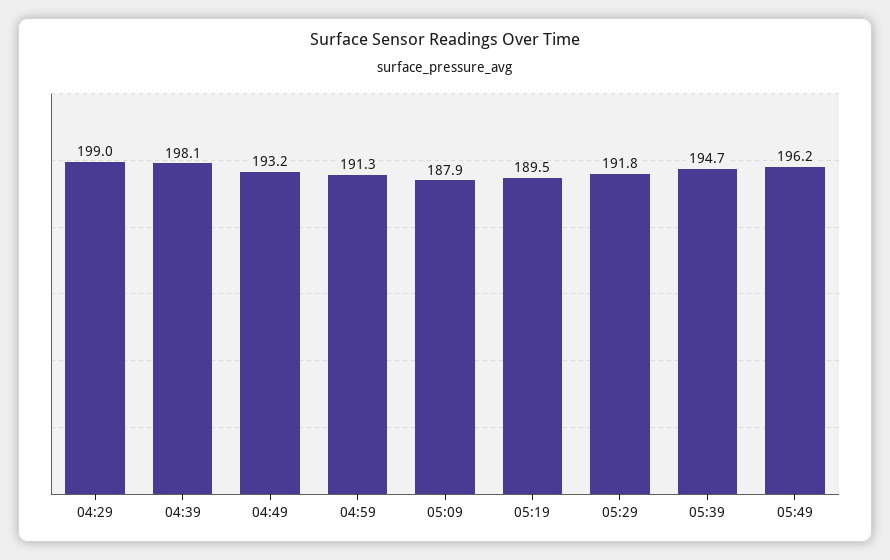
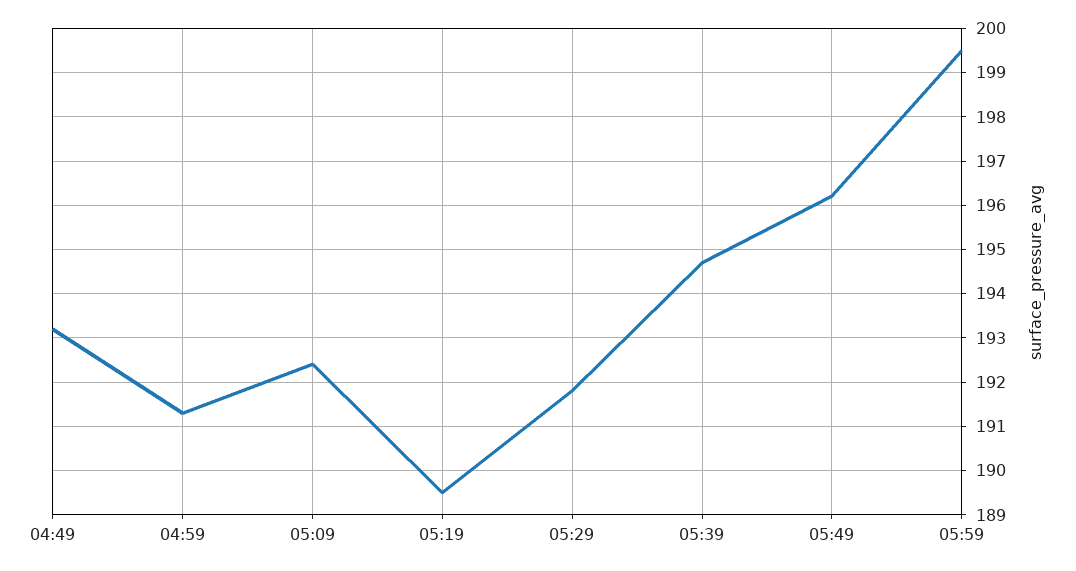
04:29: 199 -> none
04:39: 198.1 -> none
05:09: 187.9 -> 192.5
05:59: none -> 199.5

